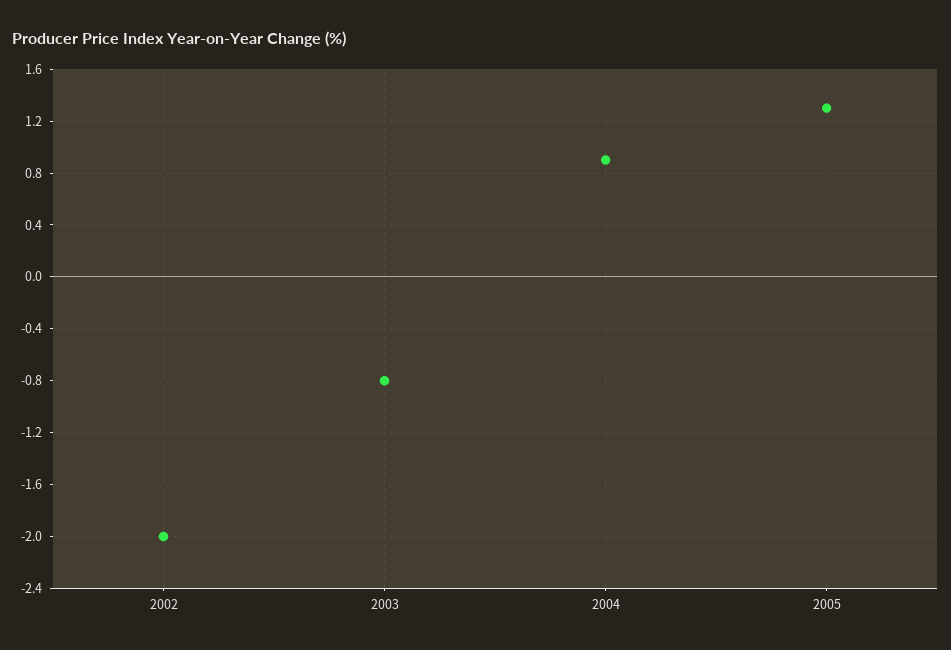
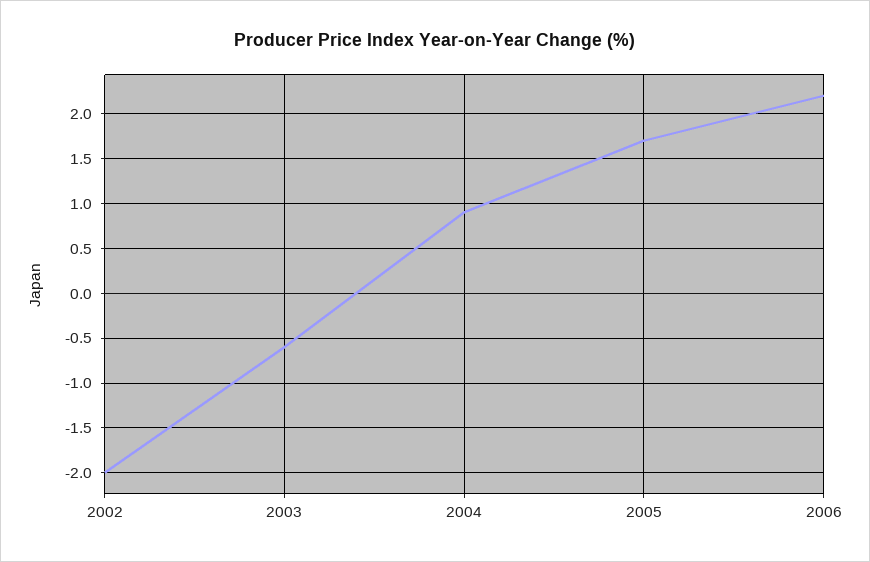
2003: -0.8 -> -0.6
2005: 1.3 -> 1.7
2006: none -> 2.2

